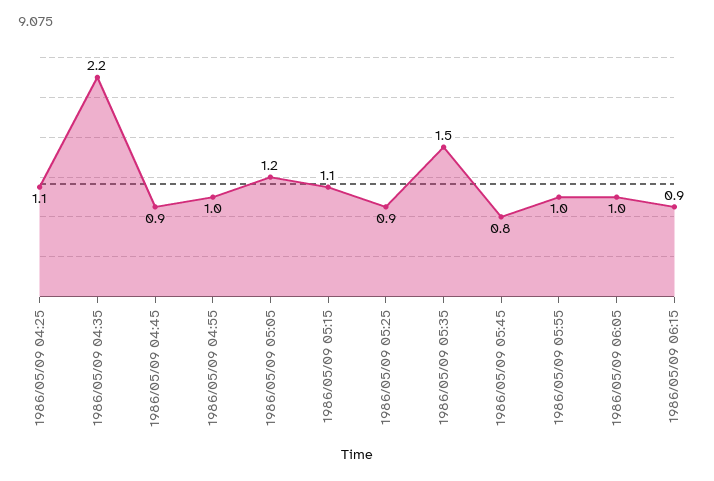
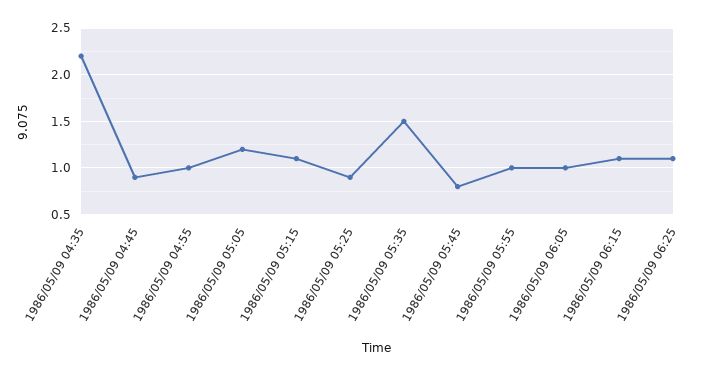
1986/05/09 04:25: 1.1 -> none
1986/05/09 06:15: 0.9 -> 1.1
1986/05/09 06:25: none -> 1.1

